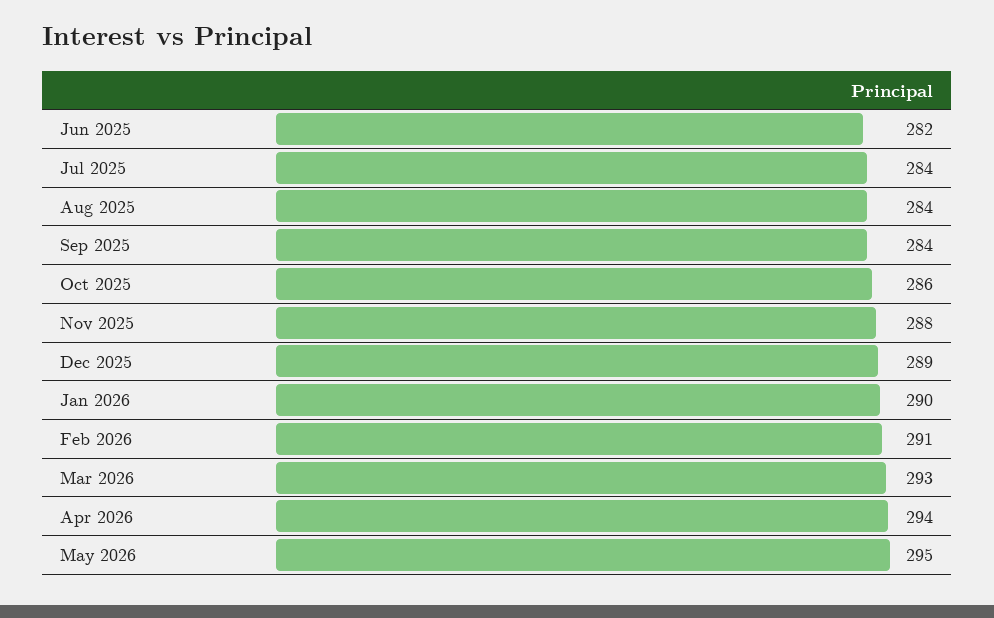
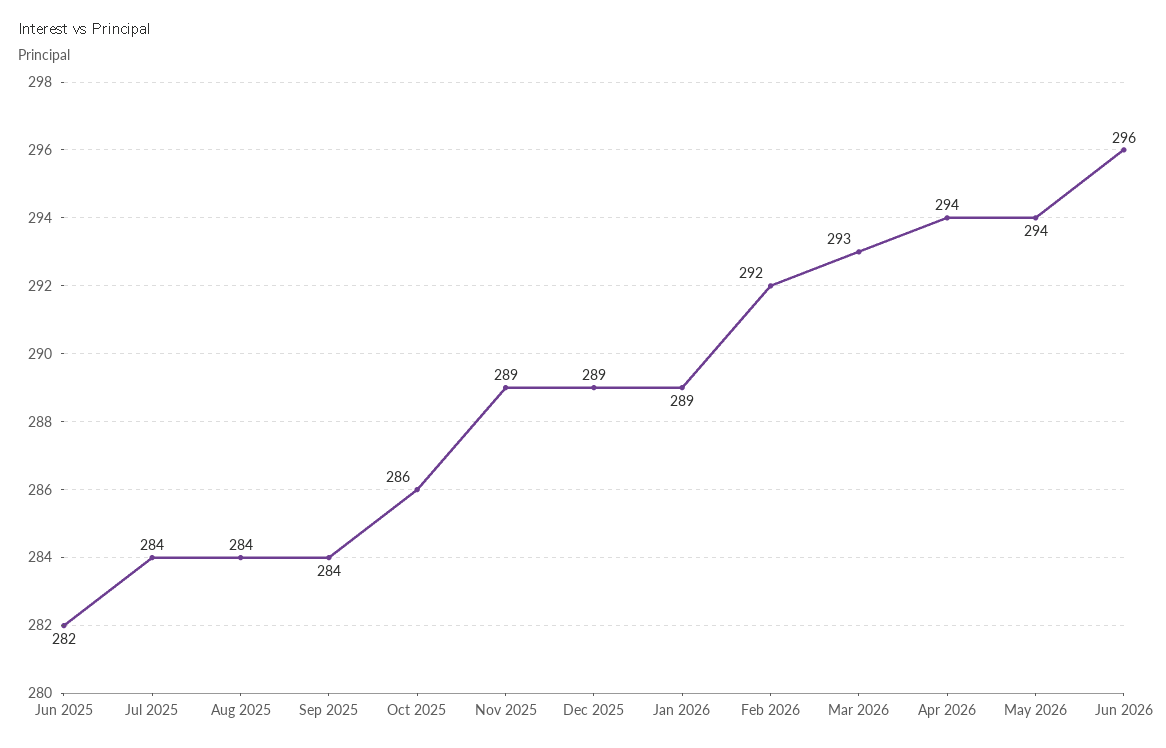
Nov 2025: 288 -> 289
Jan 2026: 290 -> 289
Feb 2026: 291 -> 292
May 2026: 295 -> 294
Jun 2026: none -> 296

